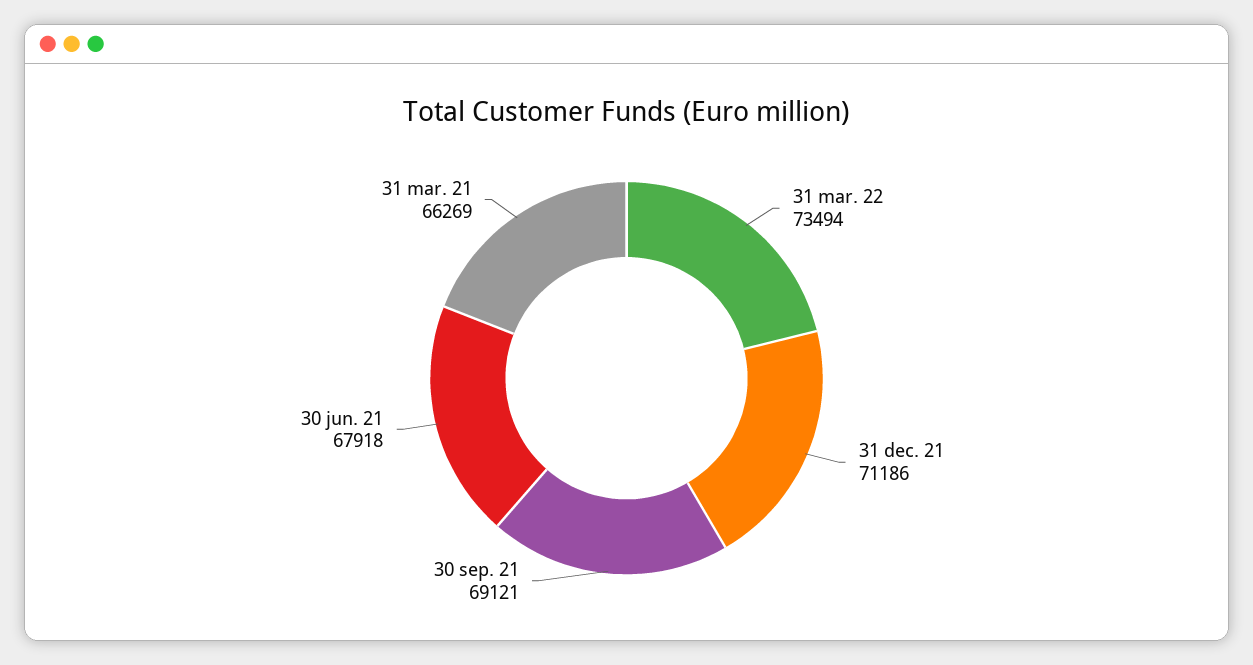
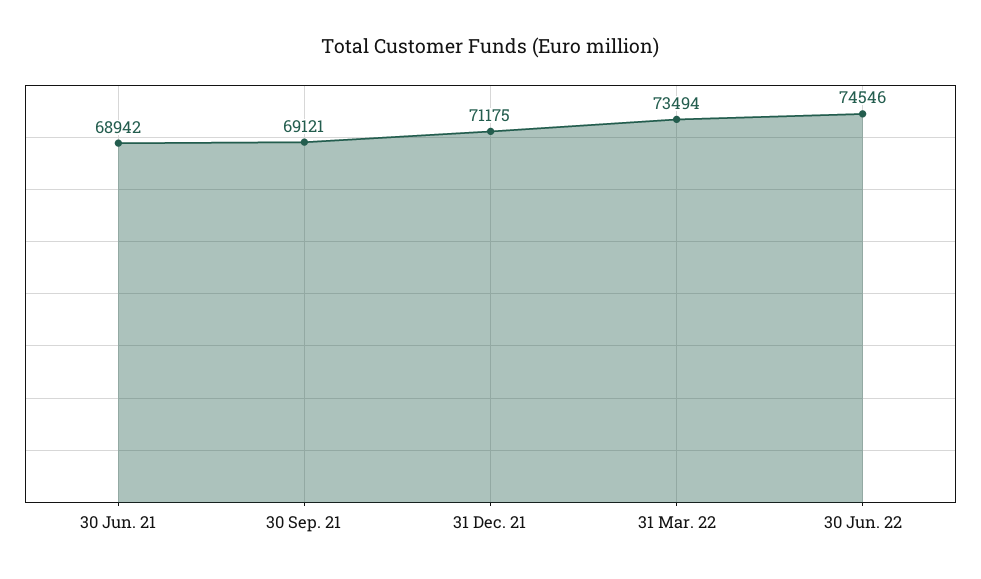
31 dec. 21: 71186 -> 71175
30 jun. 21: 67918 -> 68942
31 mar. 21: 66269 -> none
30 Jun. 22: none -> 74546

